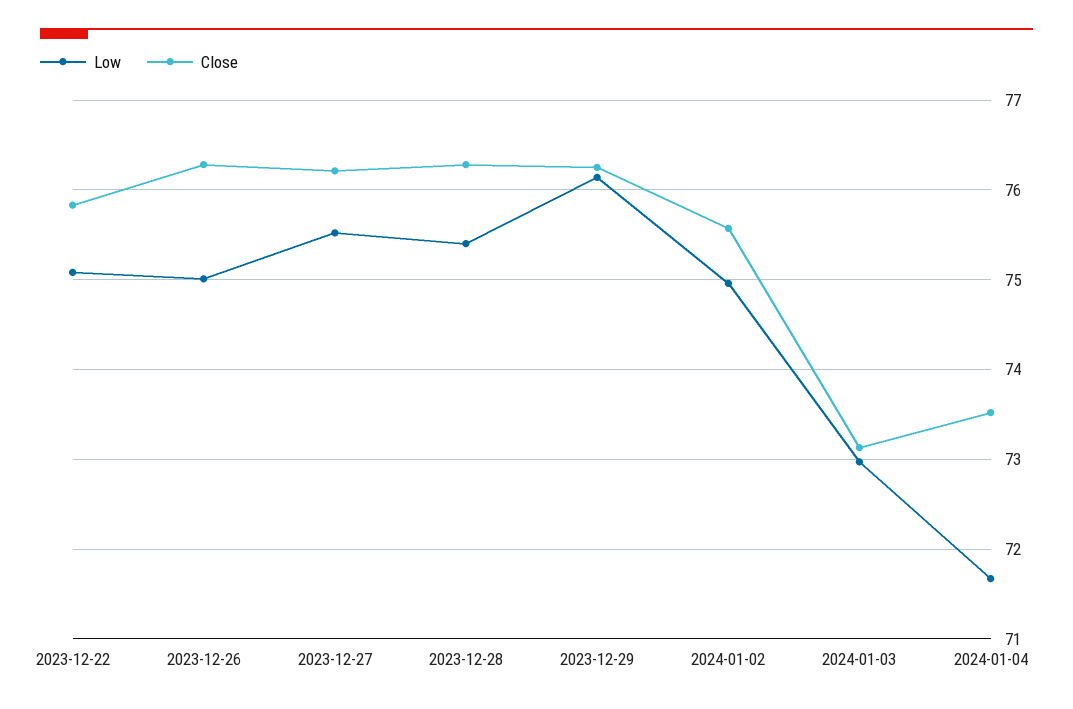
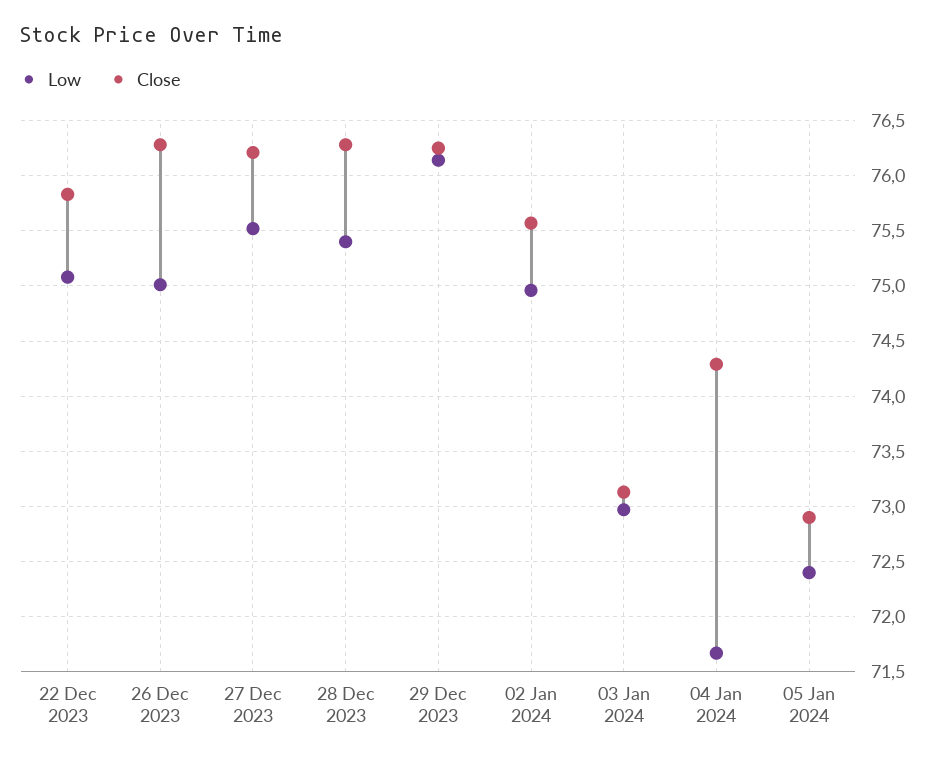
Close, 2024-01-04: 73.5 -> 74.3
Low, 05 Jan 2024: none -> 72.4
Close, 05 Jan 2024: none -> 72.9

